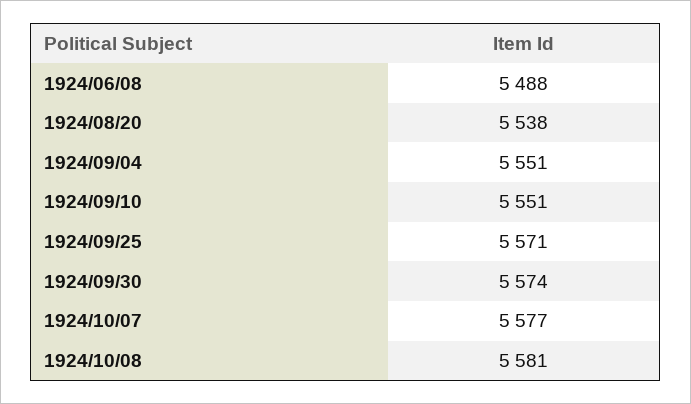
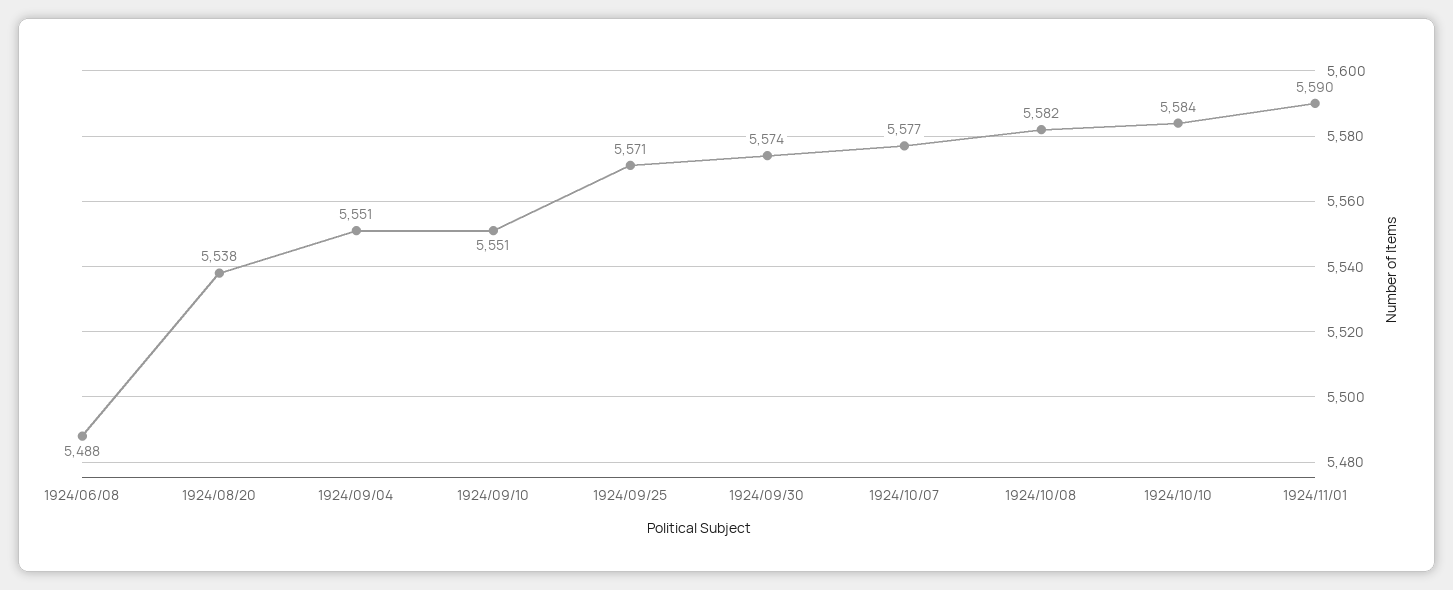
1924/10/08: 5581 -> 5582
1924/10/10: none -> 5584
1924/11/01: none -> 5590

